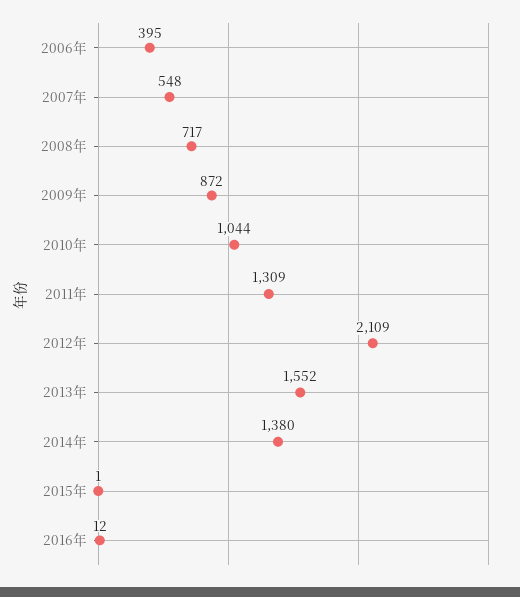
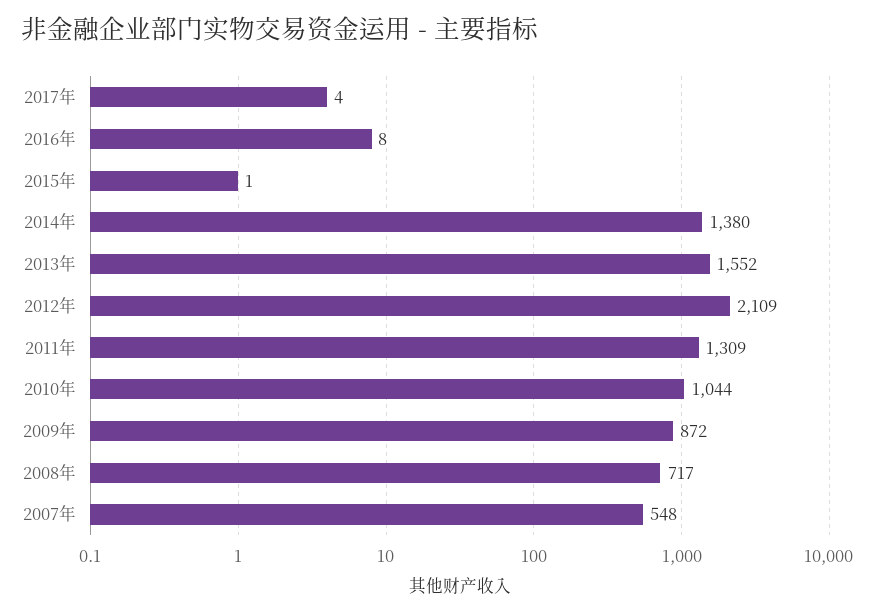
2006年: 395 -> none
2016年: 12 -> 8
2017年: none -> 4

